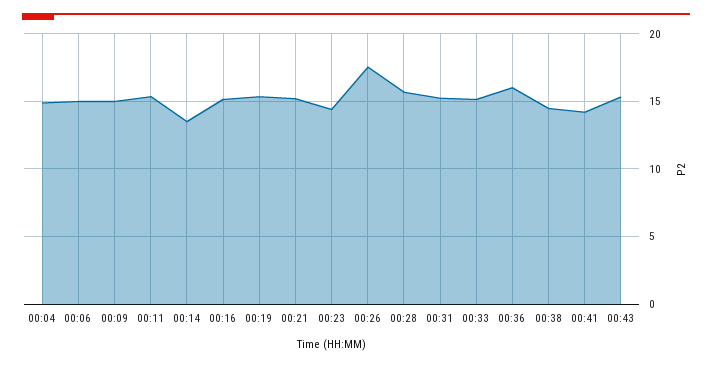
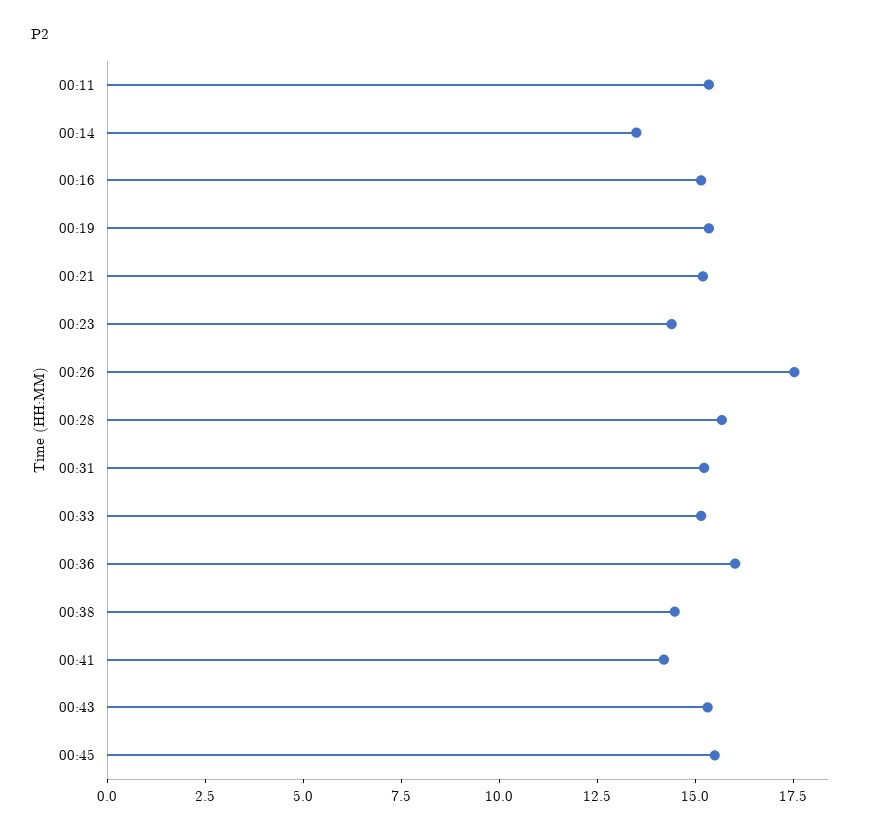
00:04: 15 -> none
00:06: 15 -> none
00:09: 15 -> none
00:45: none -> 15.5

